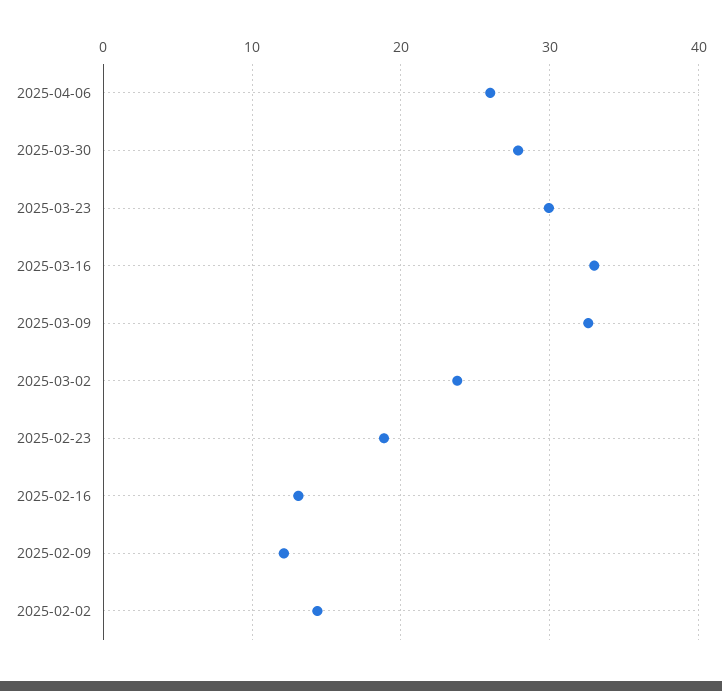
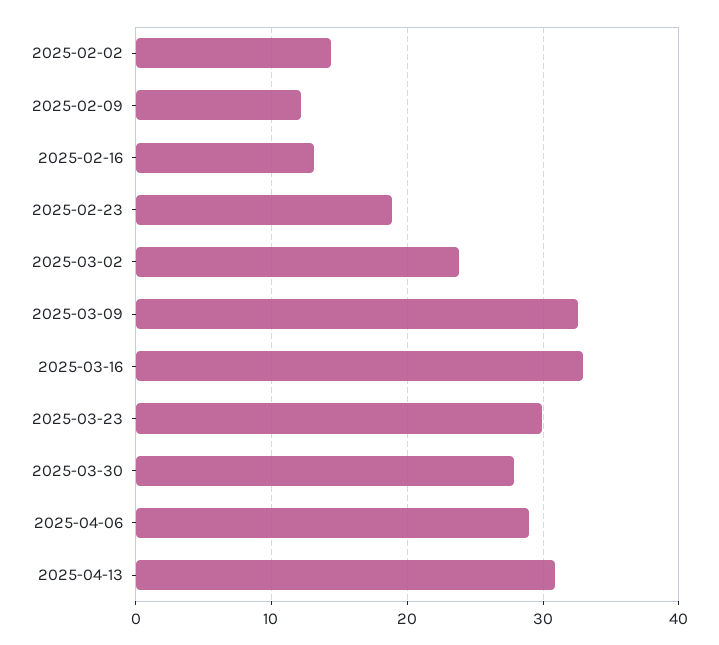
2025-04-06: 26 -> 29
2025-04-13: none -> 31

